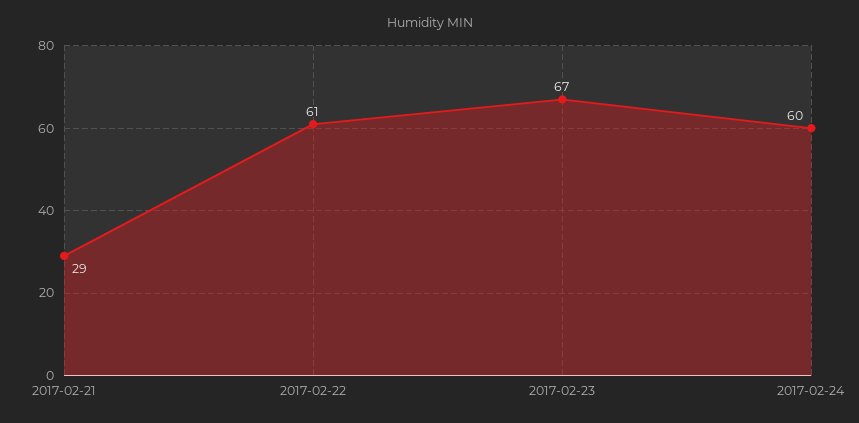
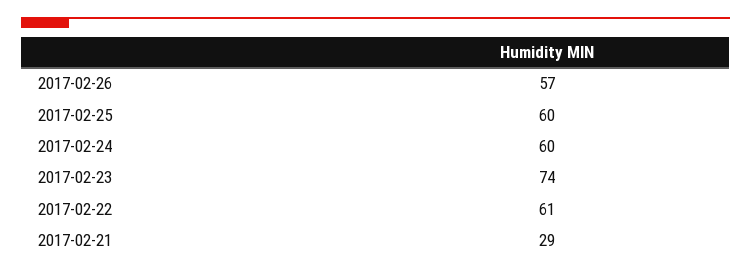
2017-02-23: 67 -> 74
2017-02-26: none -> 57
2017-02-25: none -> 60

